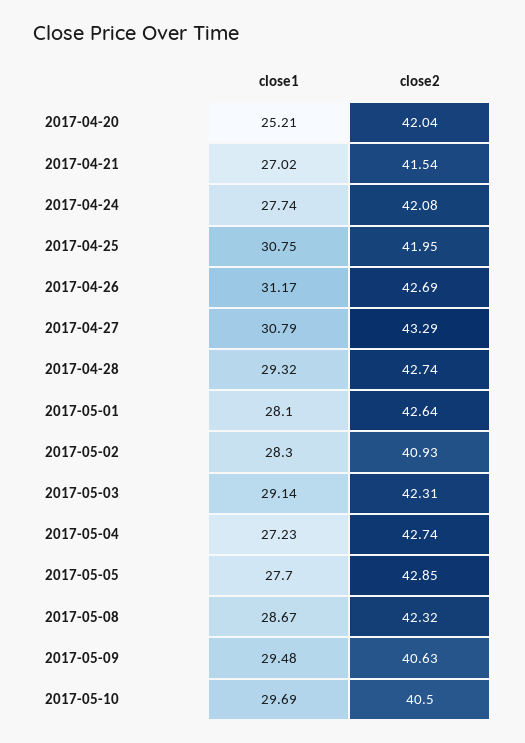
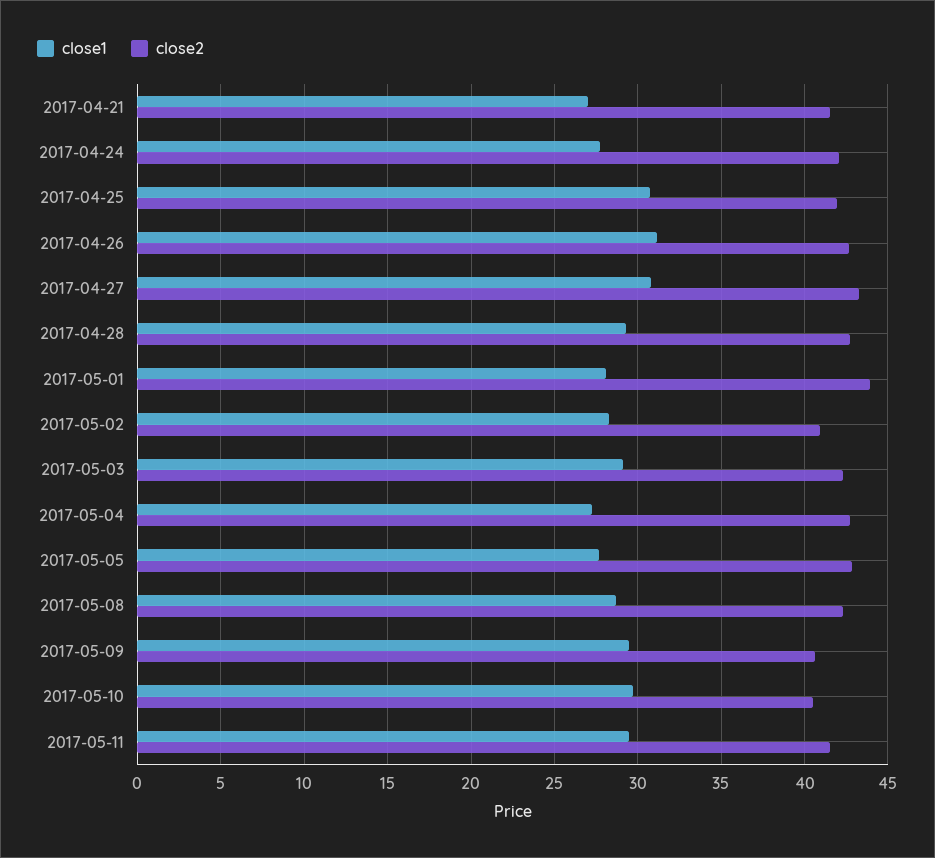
close1, 2017-04-20: 25.21 -> none
close2, 2017-04-20: 42.04 -> none
close2, 2017-05-01: 42.64 -> 44
close1, 2017-05-11: none -> 29.5
close2, 2017-05-11: none -> 41.5

